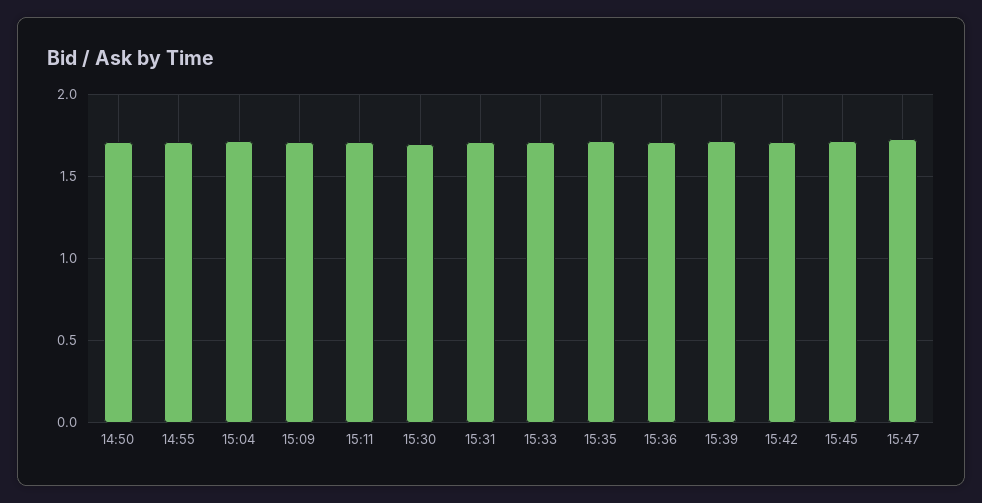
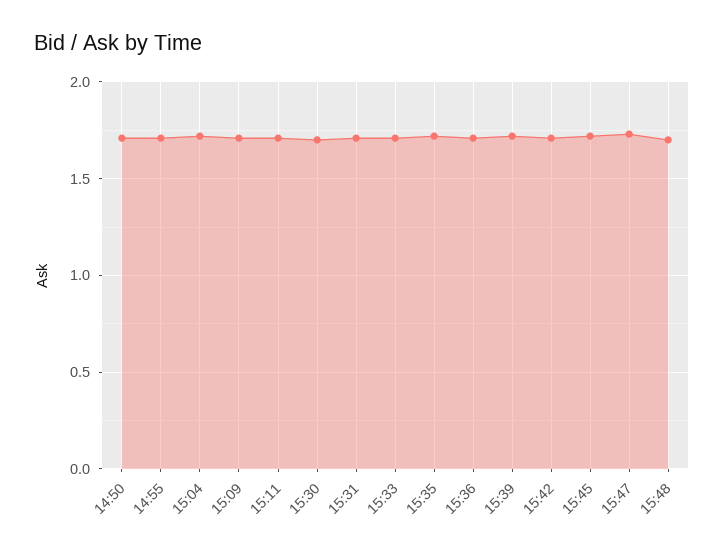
15:48: none -> 1.7

